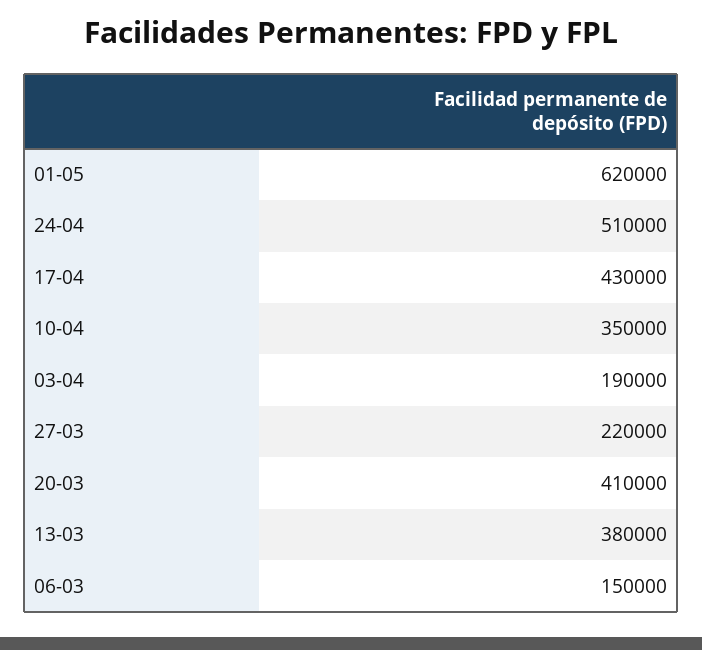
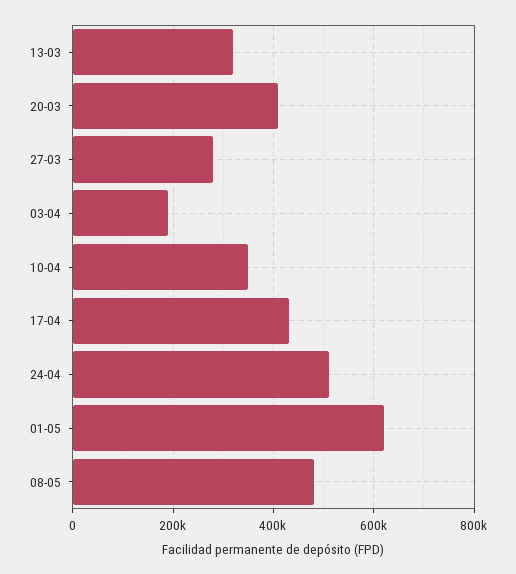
27-03: 220000 -> 280000
13-03: 380000 -> 320000
06-03: 150000 -> none
08-05: none -> 480000

